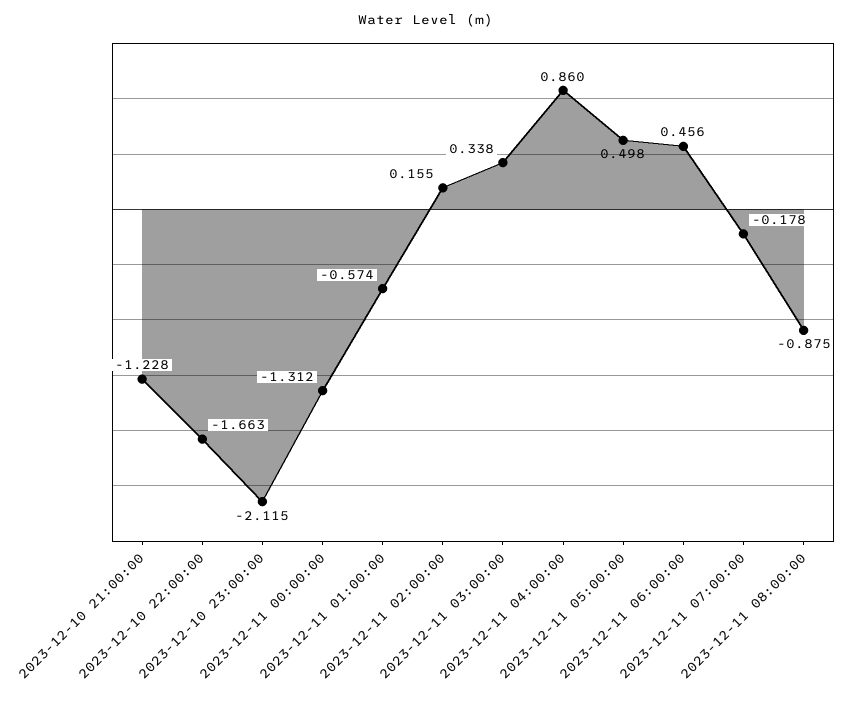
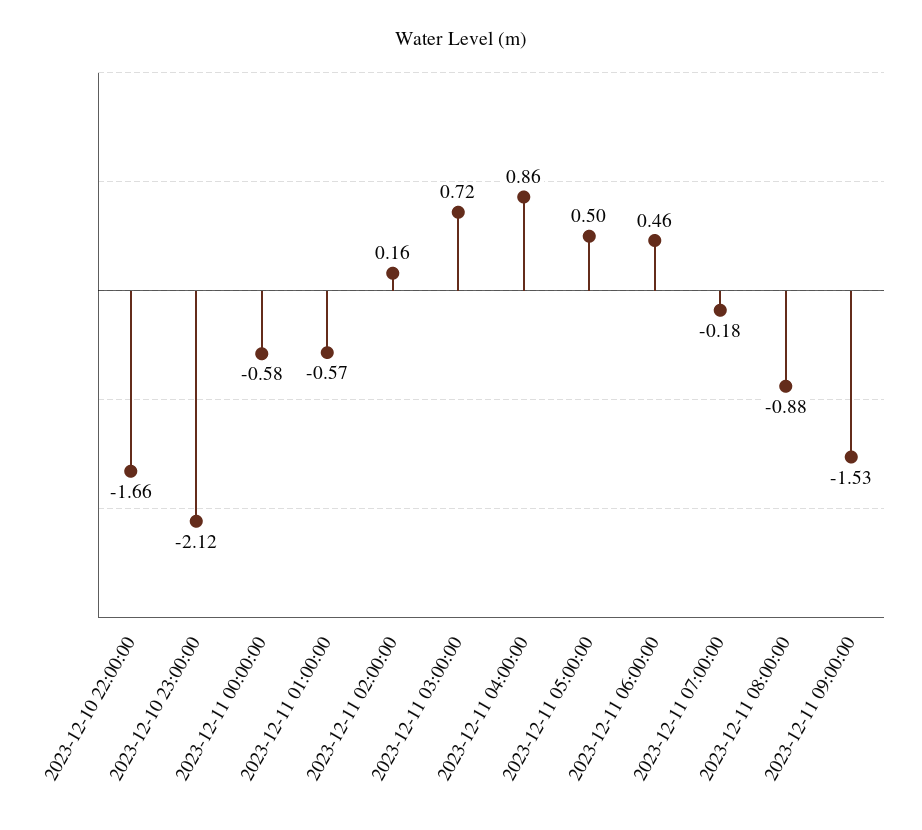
2023-12-10 21:00:00: -1.228 -> none
2023-12-11 00:00:00: -1.312 -> -0.58
2023-12-11 03:00:00: 0.338 -> 0.72
2023-12-11 09:00:00: none -> -1.53

